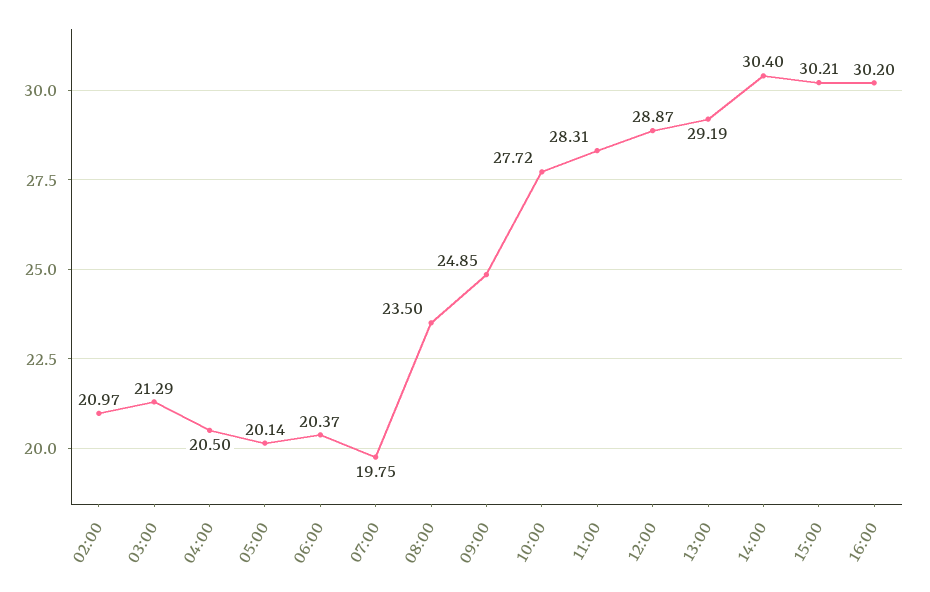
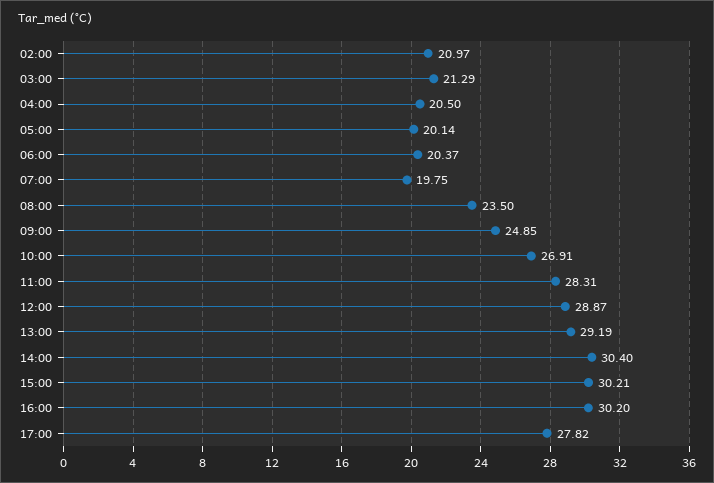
10:00: 27.72 -> 26.91
17:00: none -> 27.82

